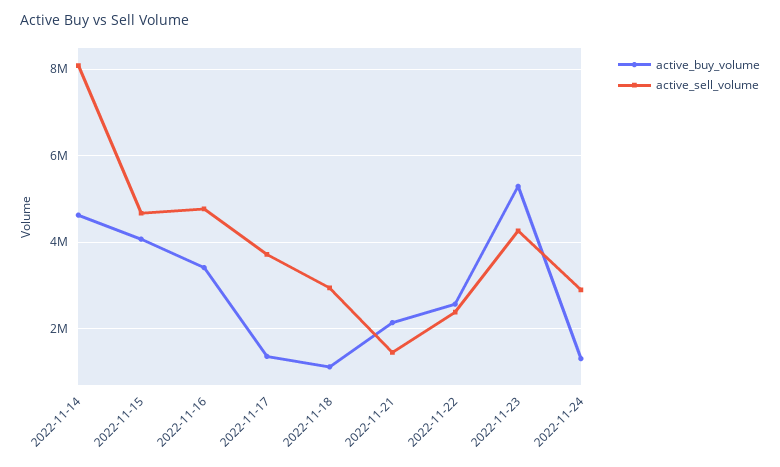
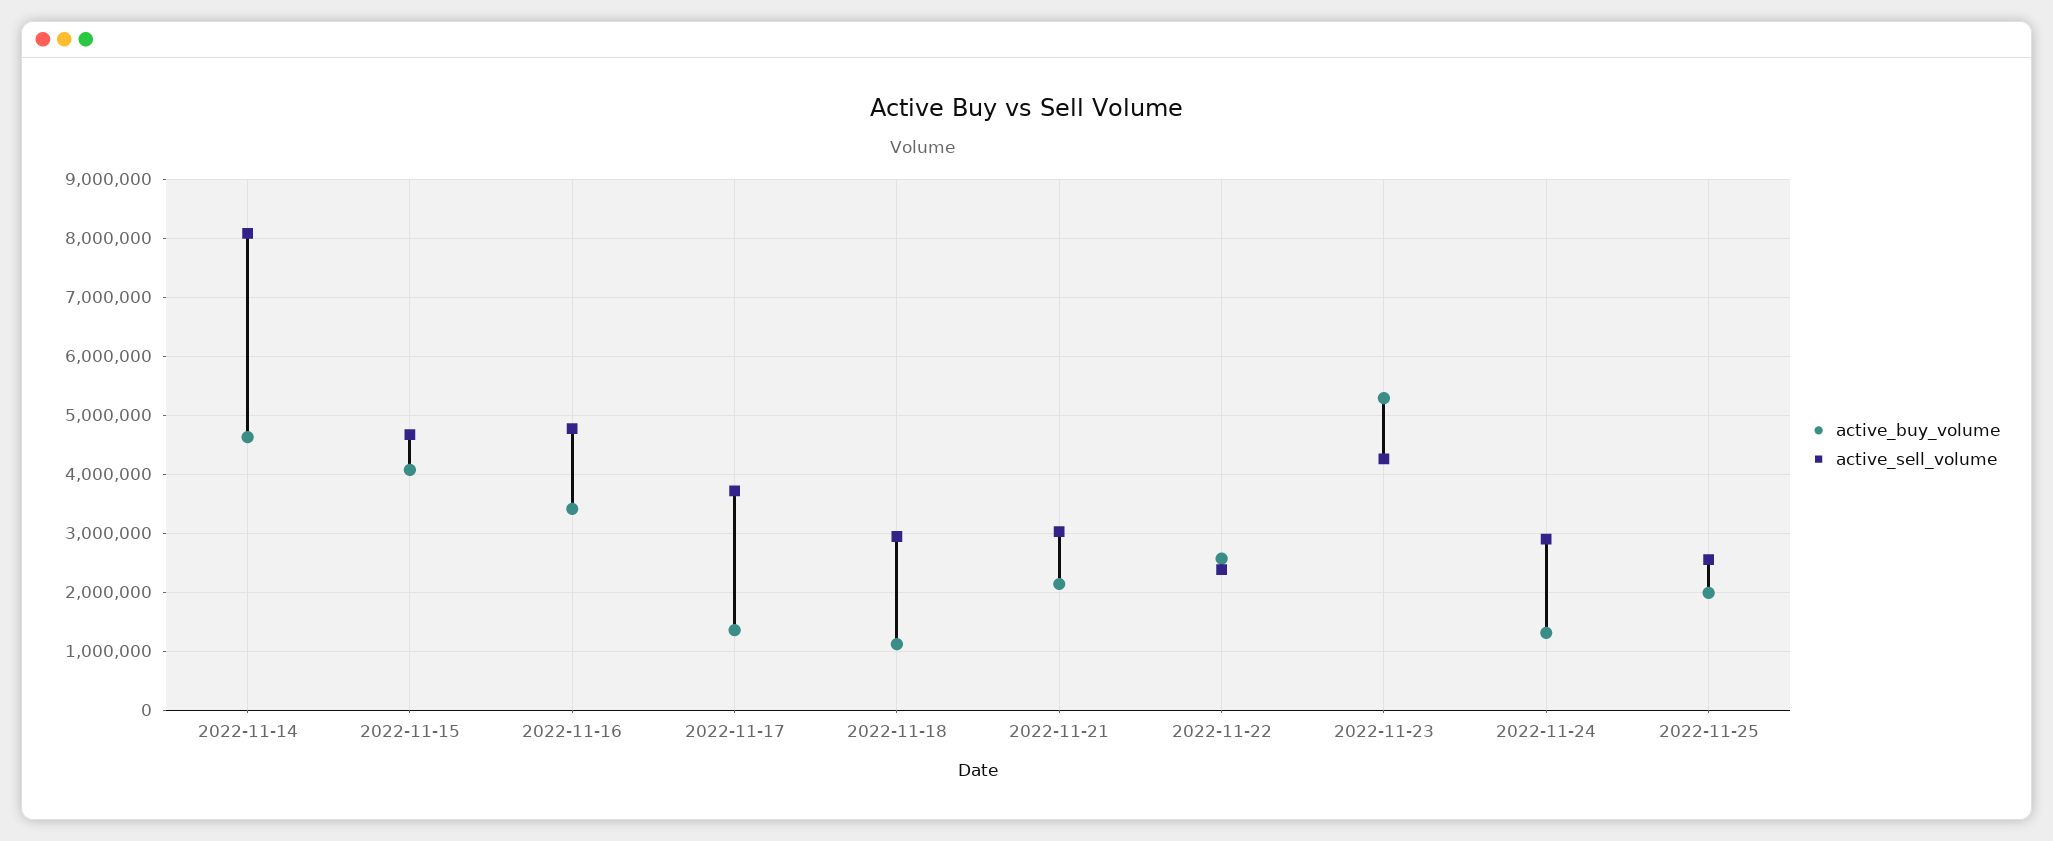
active_sell_volume, 2022-11-21: 1400000 -> 3000000
active_buy_volume, 2022-11-25: none -> 2000000
active_sell_volume, 2022-11-25: none -> 2600000

